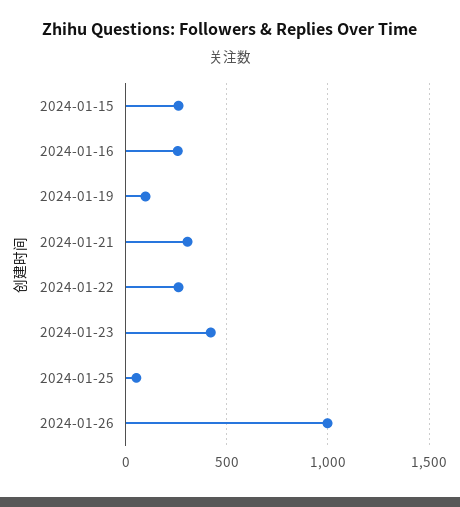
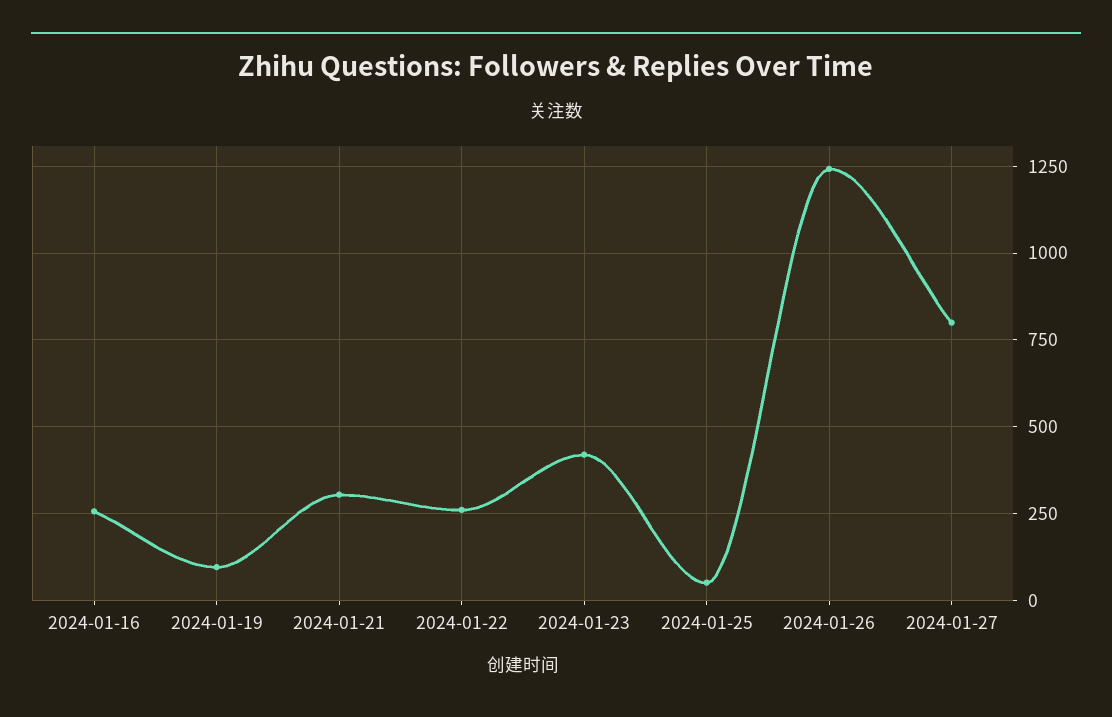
2024-01-15: 250 -> none
2024-01-26: 1000 -> 1250
2024-01-27: none -> 800

